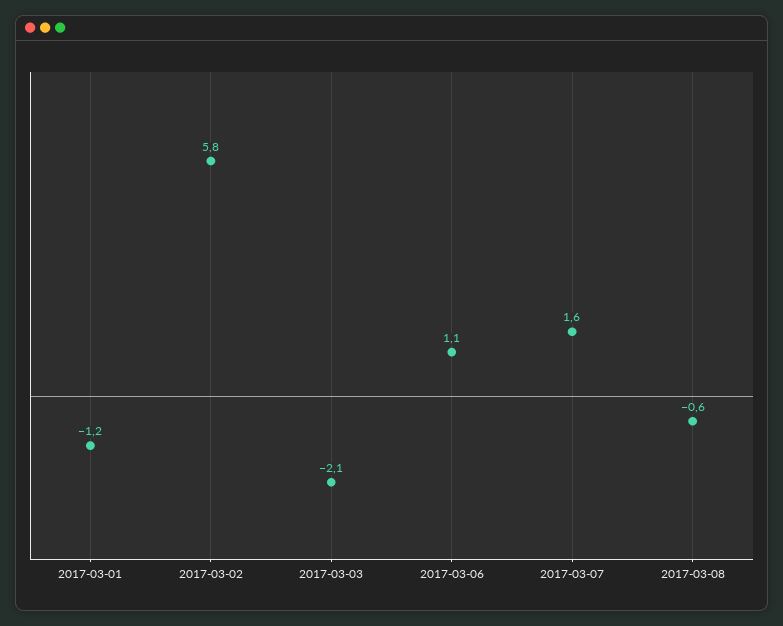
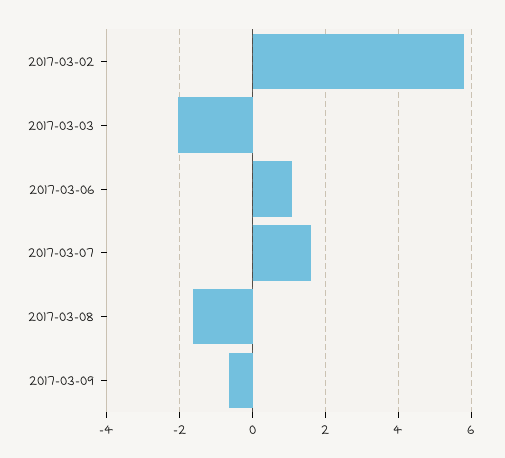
2017-03-01: -1.2 -> none
2017-03-08: -0.6 -> -1.6
2017-03-09: none -> -0.6

